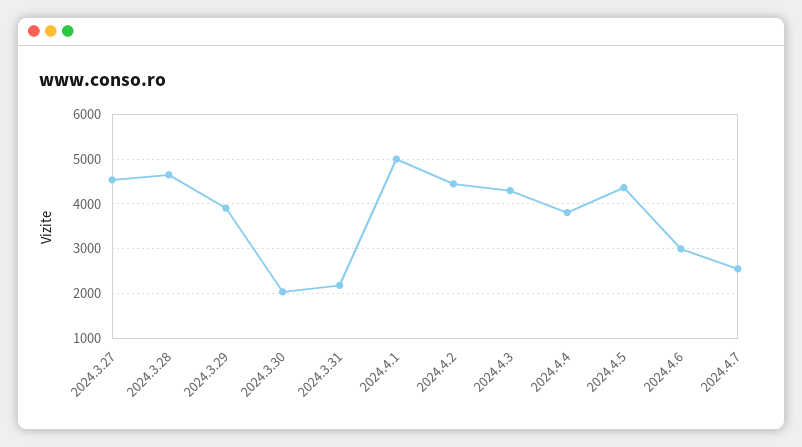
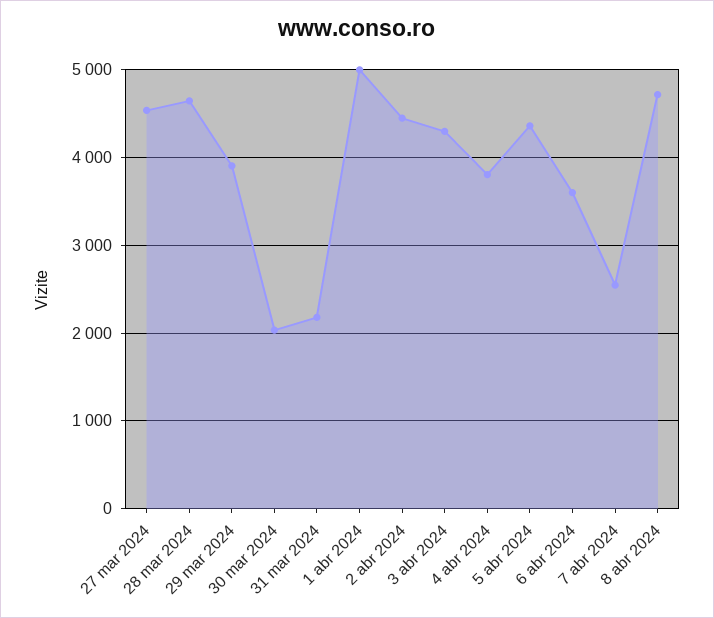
2024.4.6: 3000 -> 3600
8 abr 2024: none -> 4700

